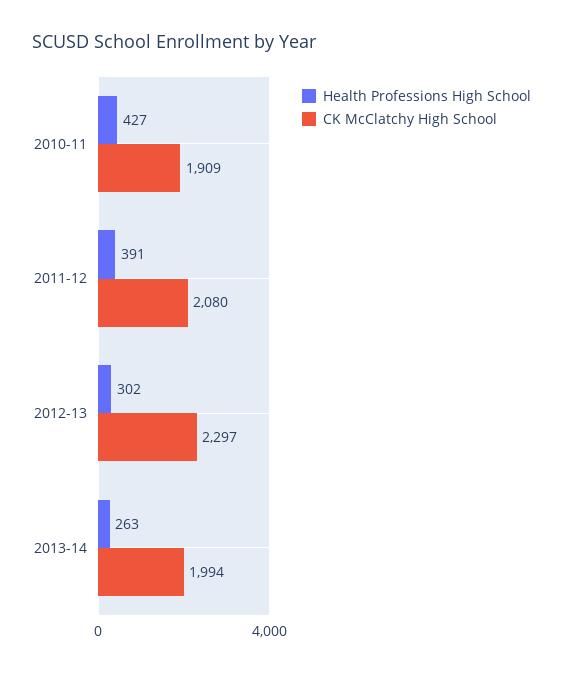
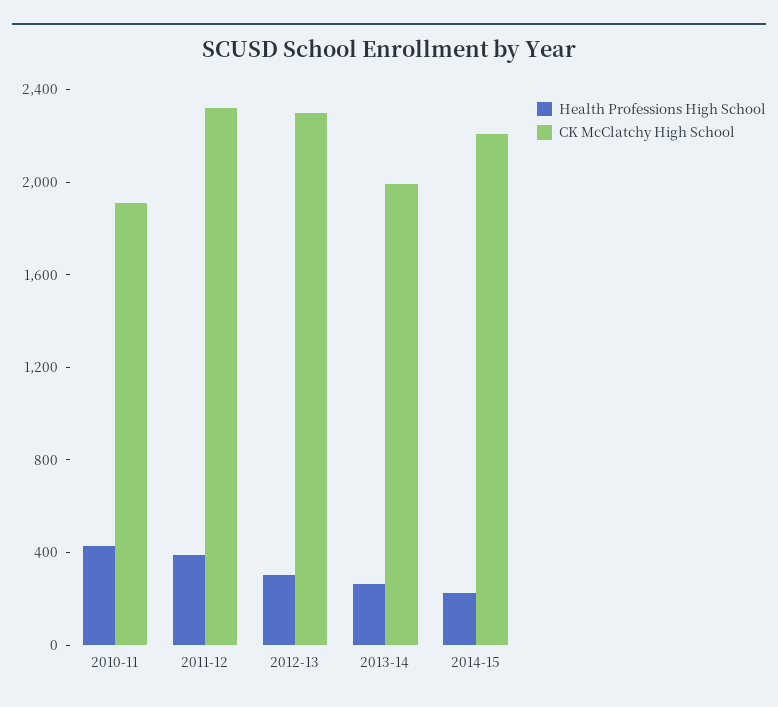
CK McClatchy High School, 2011-12: 2080 -> 2300
Health Professions High School, 2014-15: none -> 200
CK McClatchy High School, 2014-15: none -> 2200

